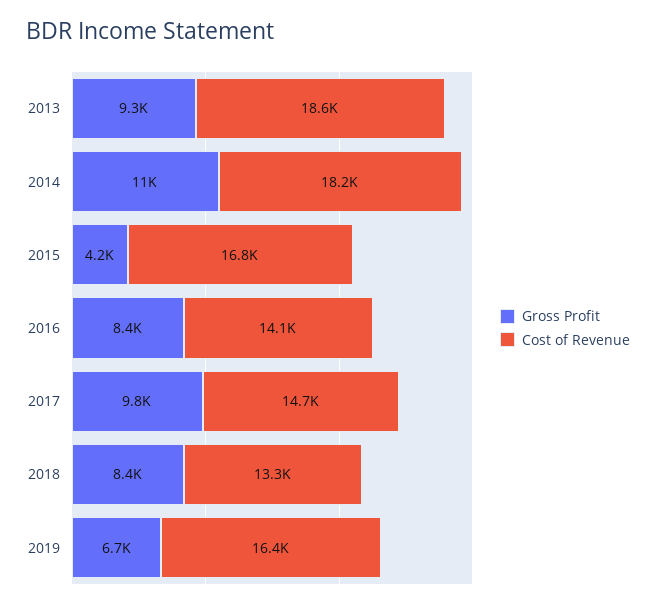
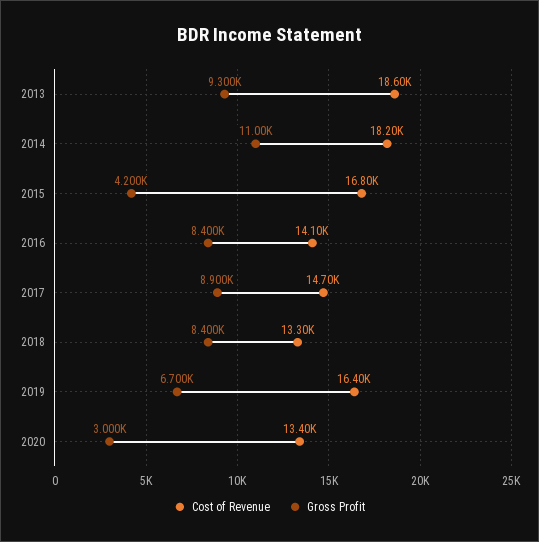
Gross Profit, 2017: 9800 -> 8900
Cost of Revenue, 2020: none -> 13400
Gross Profit, 2020: none -> 3000

